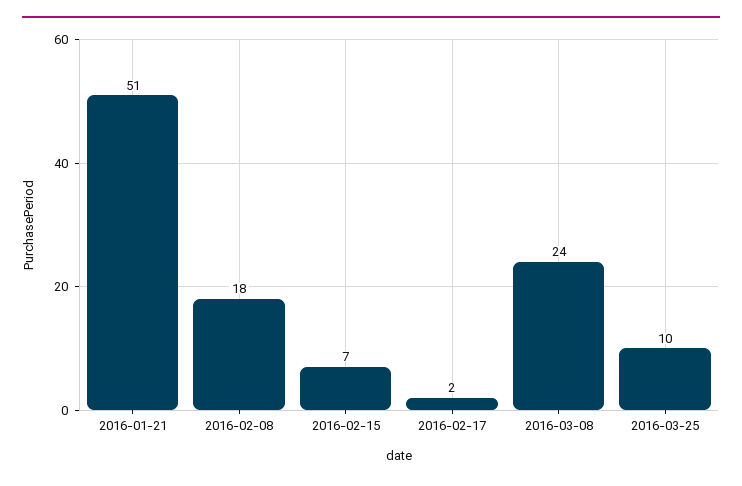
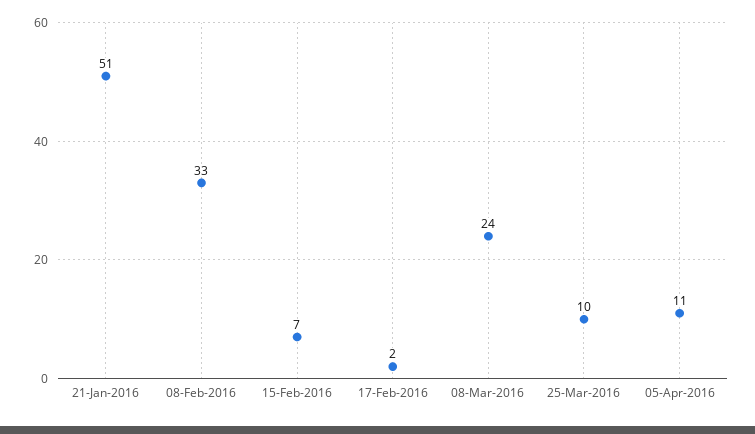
2016-02-08: 18 -> 33
05-Apr-2016: none -> 11

